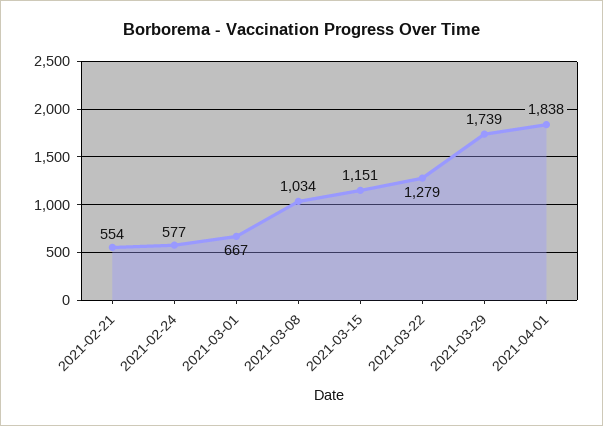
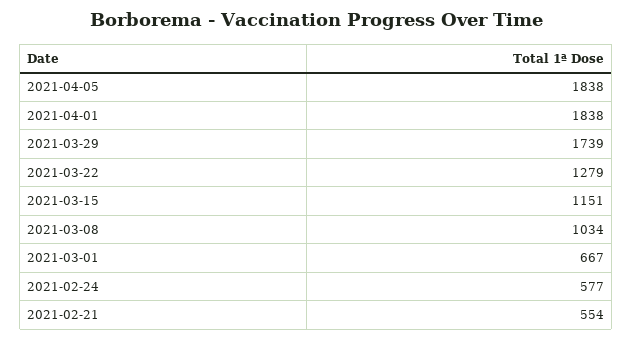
2021-04-05: none -> 1838

